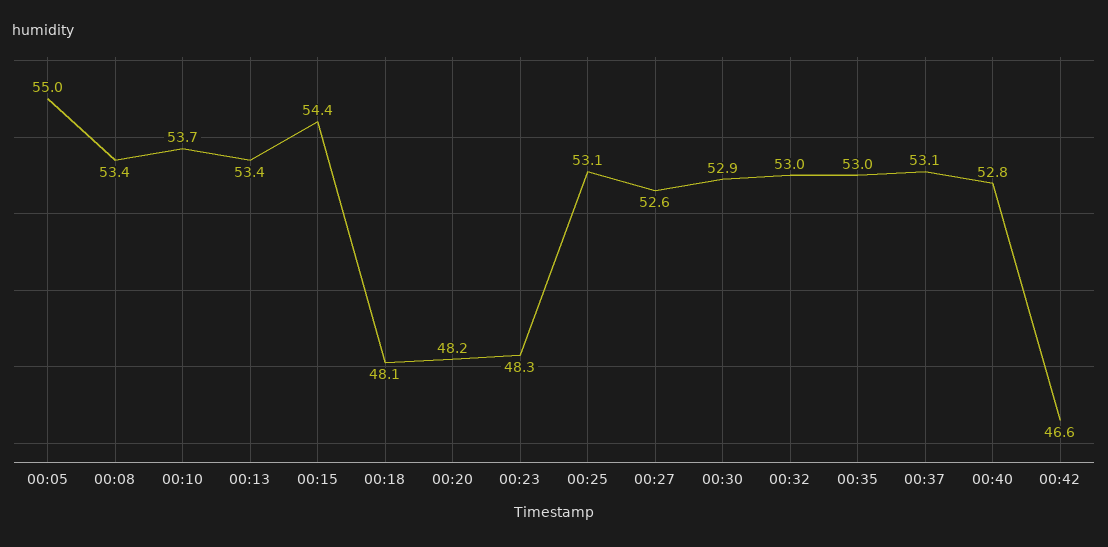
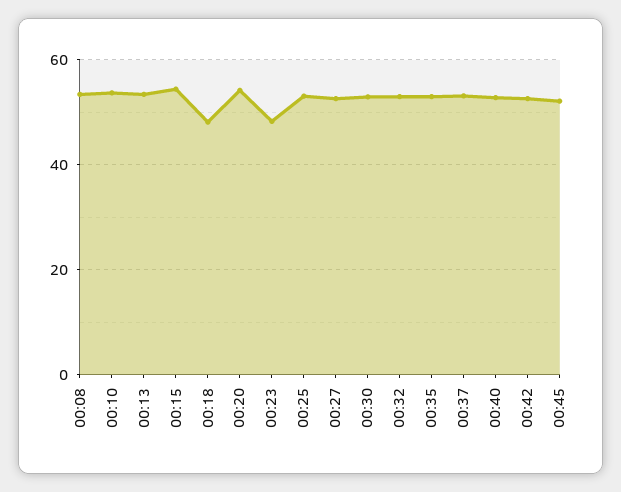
00:05: 55 -> none
00:20: 48.2 -> 54
00:42: 46.6 -> 52
00:45: none -> 52

